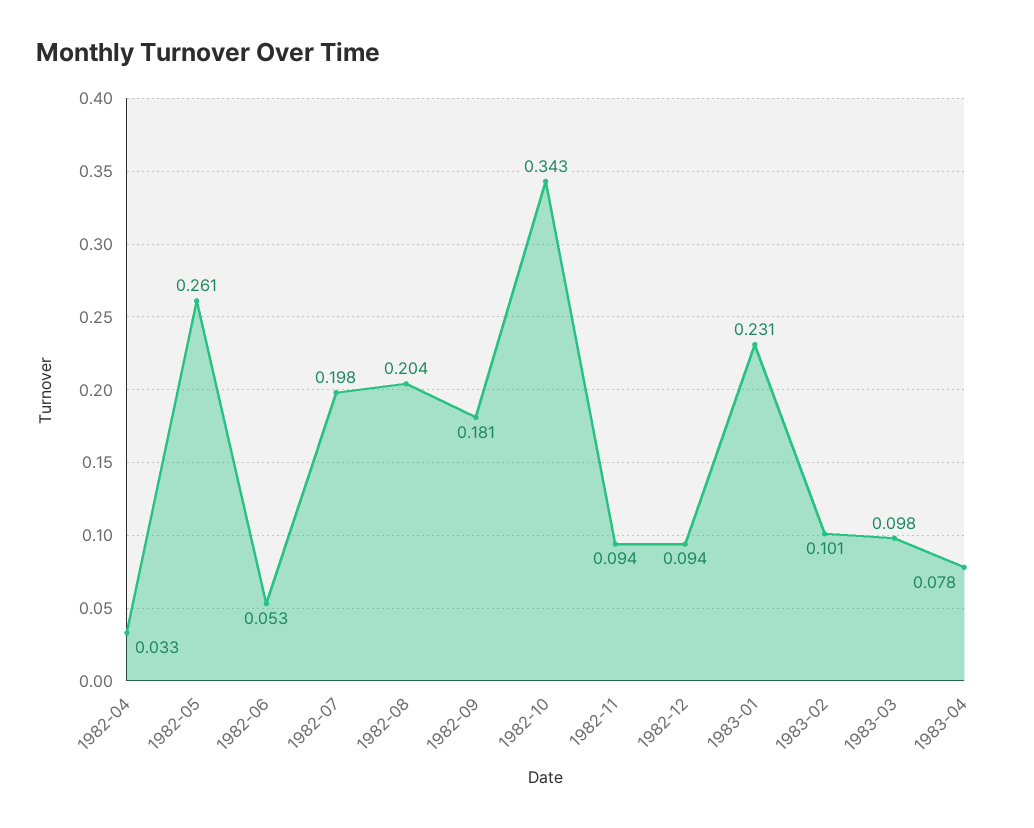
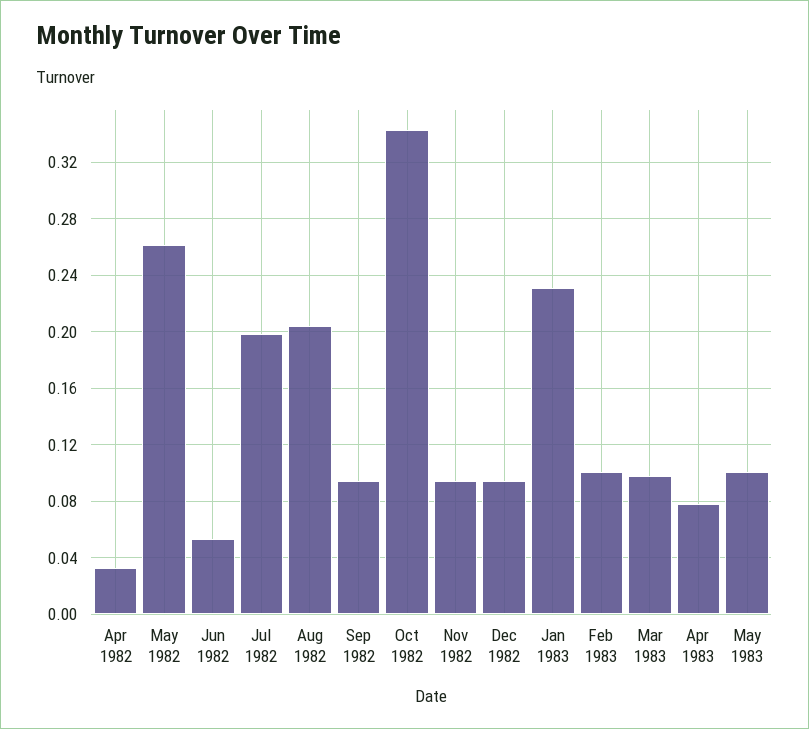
1982-09: 0.181 -> 0.095
May 1983: none -> 0.1

